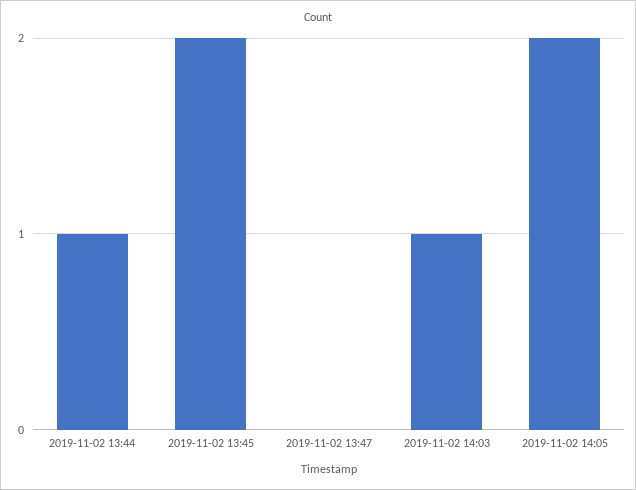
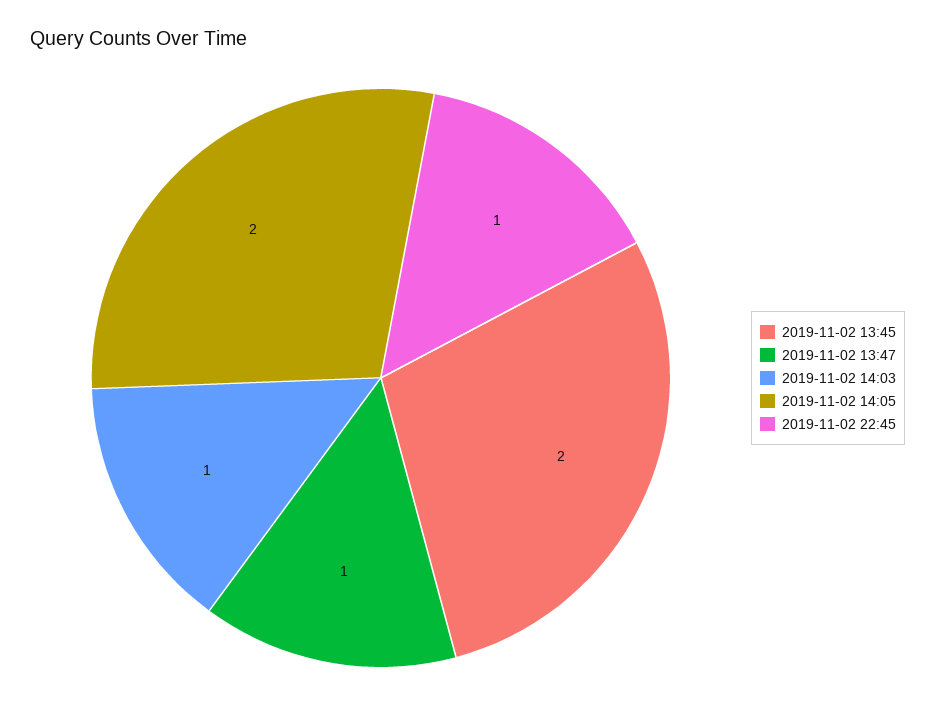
2019-11-02 13:44: 1 -> none
2019-11-02 13:47: 0 -> 1
2019-11-02 22:45: none -> 1

